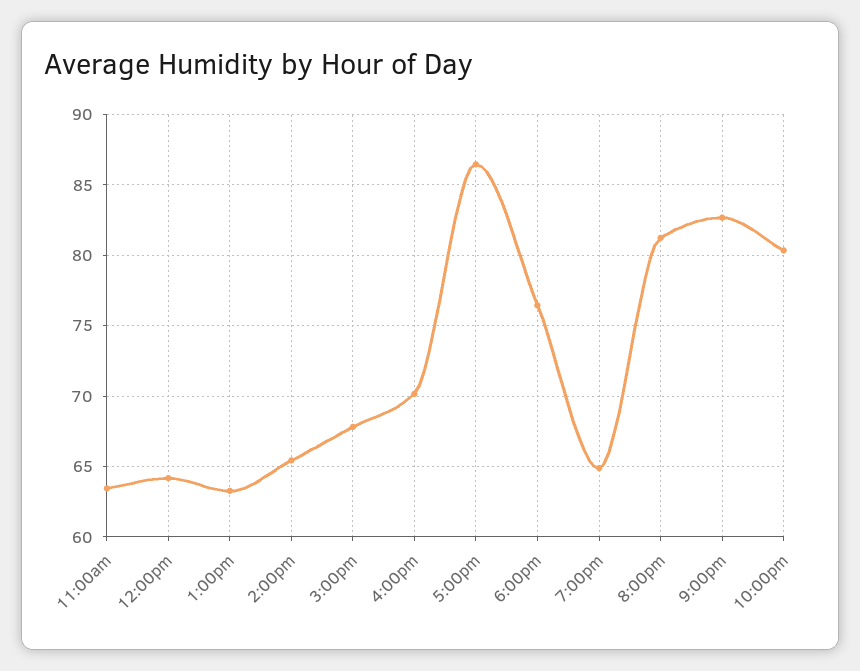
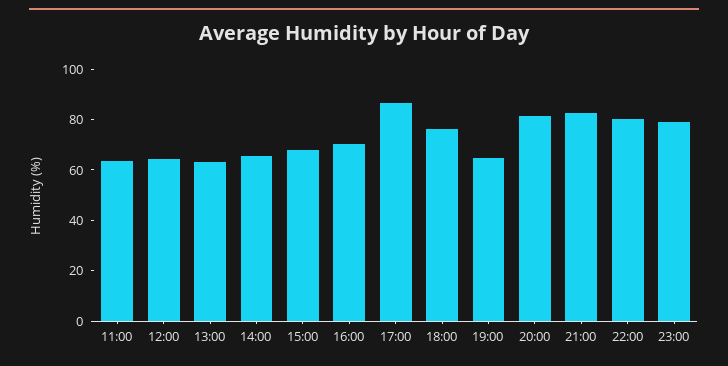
23:00: none -> 80

